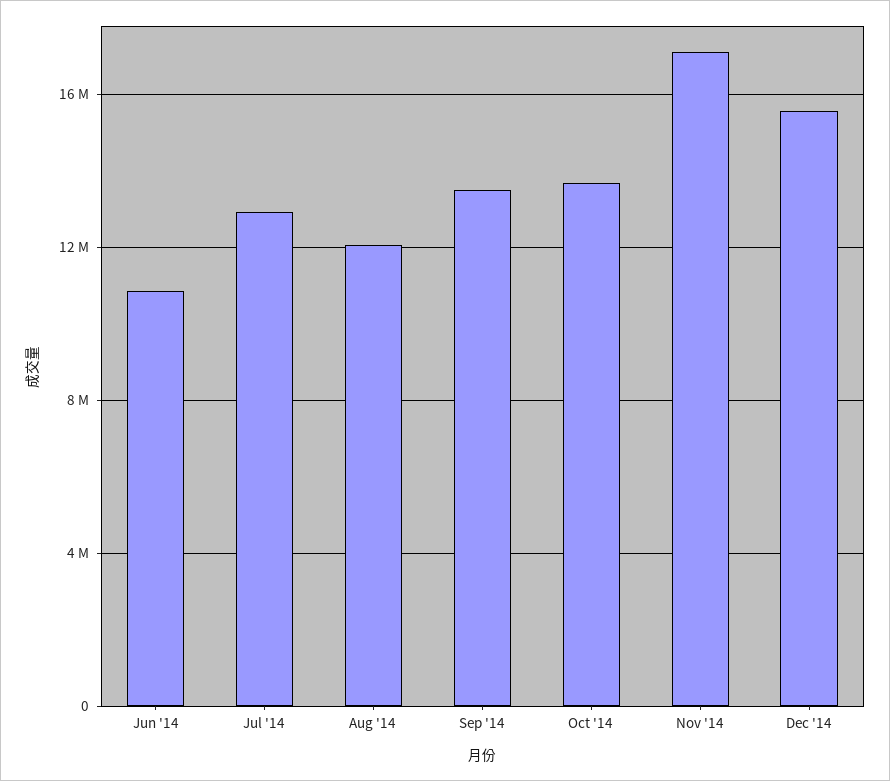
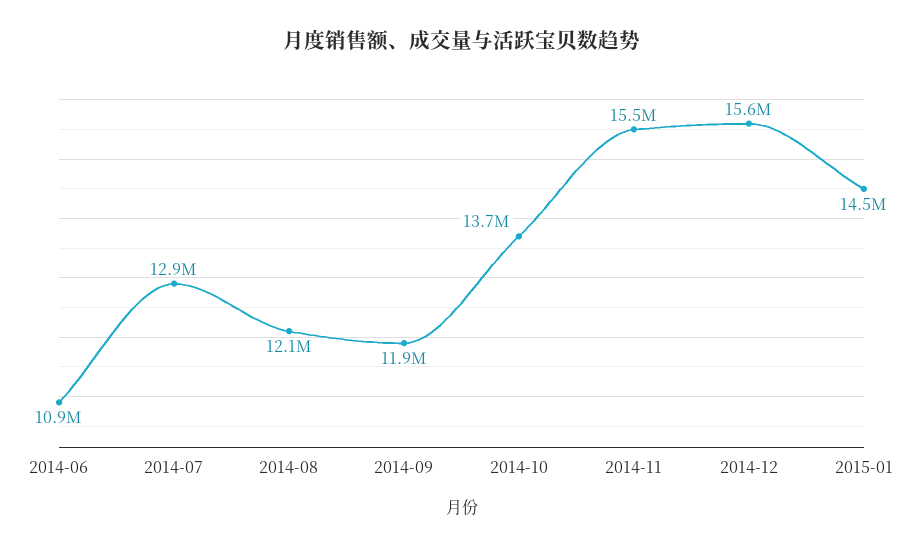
Sep '14: 13500000 -> 11900000
Nov '14: 17000000 -> 15500000
2015-01: none -> 14500000

